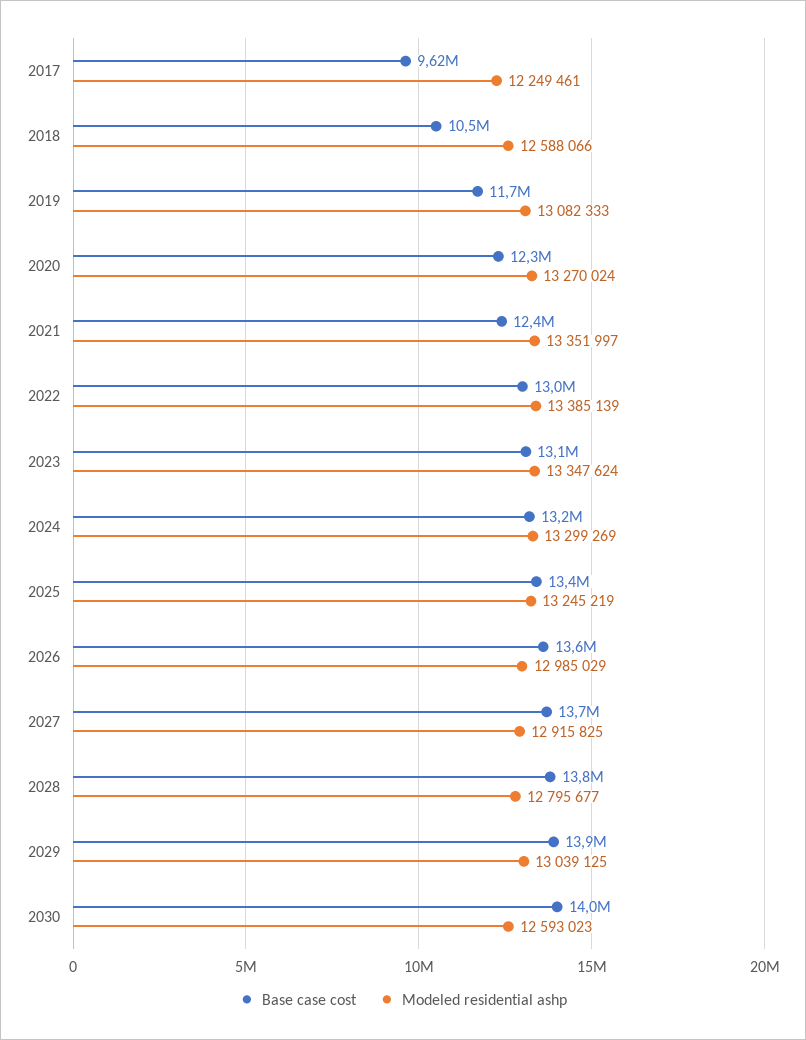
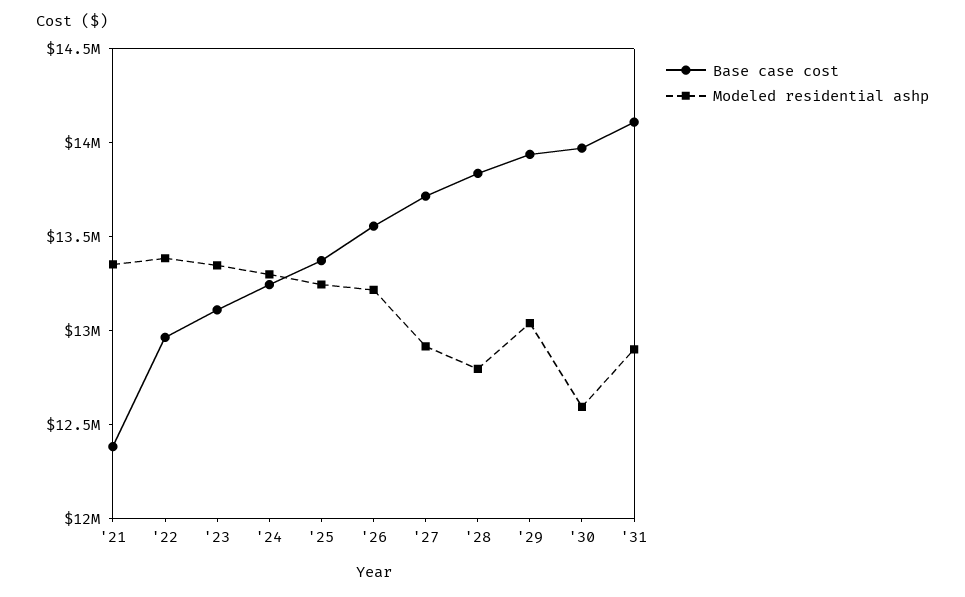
Base case cost, 2017: 9620000 -> none
Modeled residential ashp, 2017: 12249461 -> none
Base case cost, 2018: 10500000 -> none
Modeled residential ashp, 2018: 12588066 -> none
Base case cost, 2019: 11700000 -> none
Modeled residential ashp, 2019: 13082333 -> none
Base case cost, 2020: 12300000 -> none
Modeled residential ashp, 2020: 13270024 -> none
Modeled residential ashp, 2026: 12985029 -> 13200000
Base case cost, '31: none -> 14100000
Modeled residential ashp, '31: none -> 12900000

